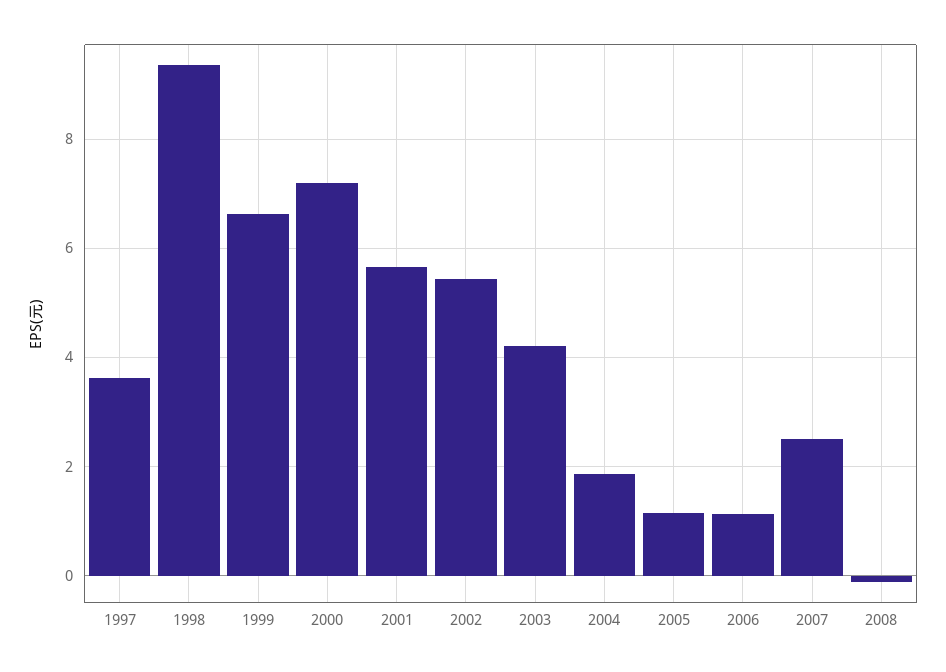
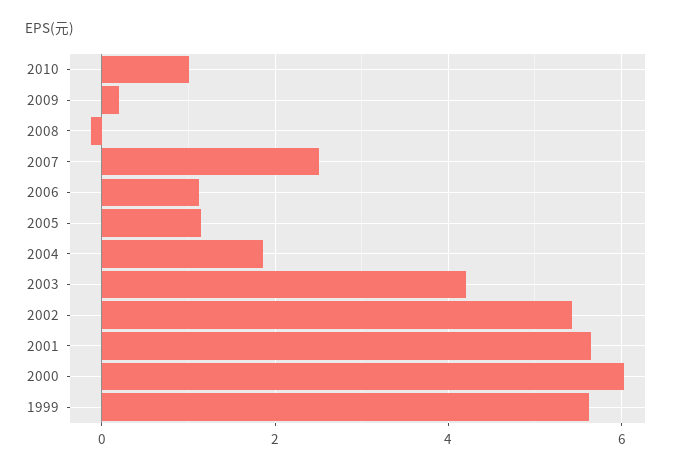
1997: 3.6 -> none
1998: 9.4 -> none
1999: 6.6 -> 5.6
2000: 7.2 -> 6
2010: none -> 1
2009: none -> 0.2

